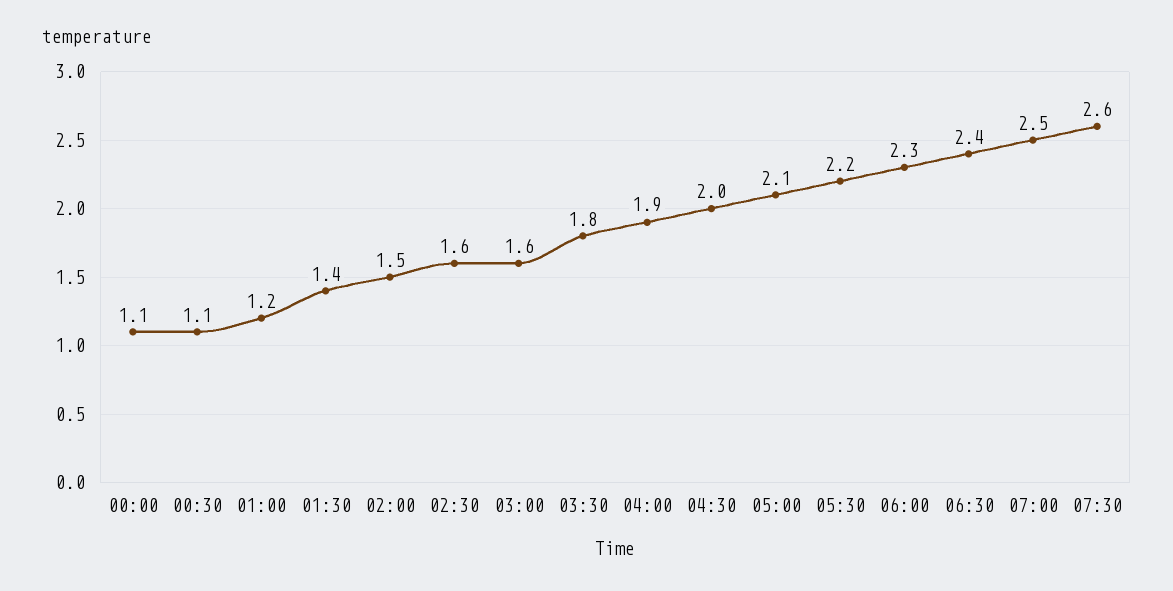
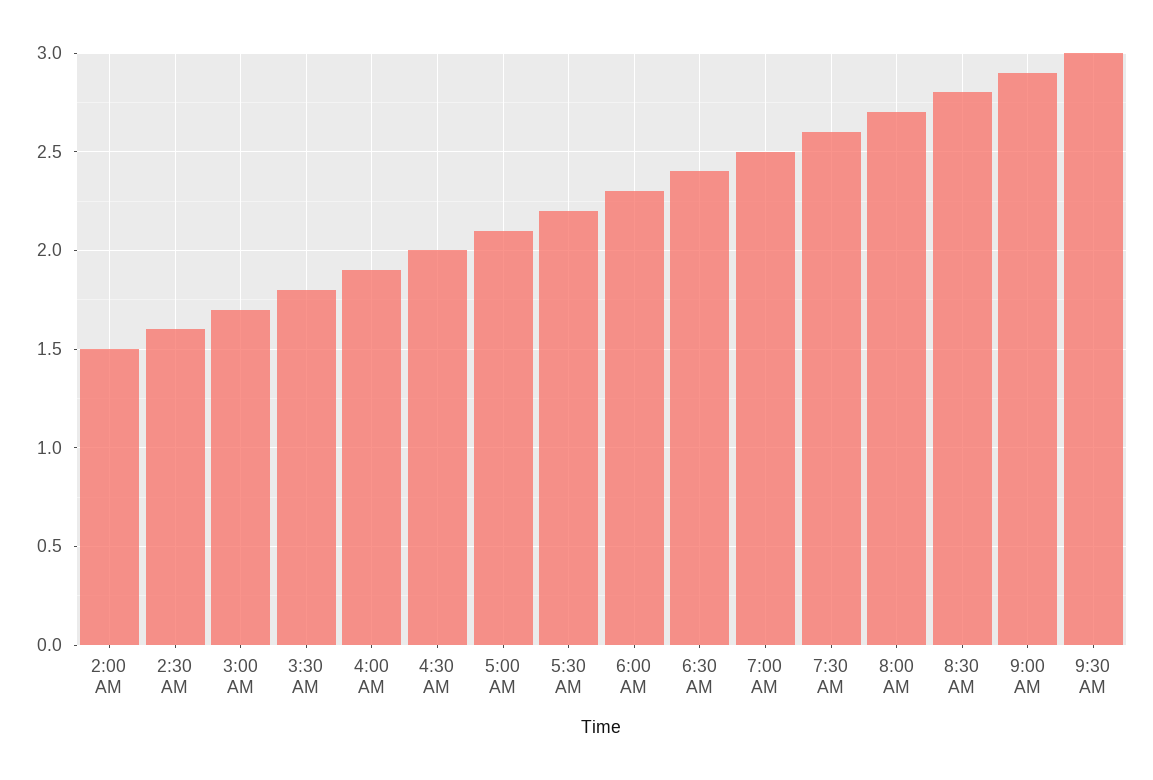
00:00: 1.1 -> none
00:30: 1.1 -> none
01:00: 1.2 -> none
01:30: 1.4 -> none
03:00: 1.6 -> 1.7
8:00 AM: none -> 2.7
8:30 AM: none -> 2.8
9:00 AM: none -> 2.9
9:30 AM: none -> 3

